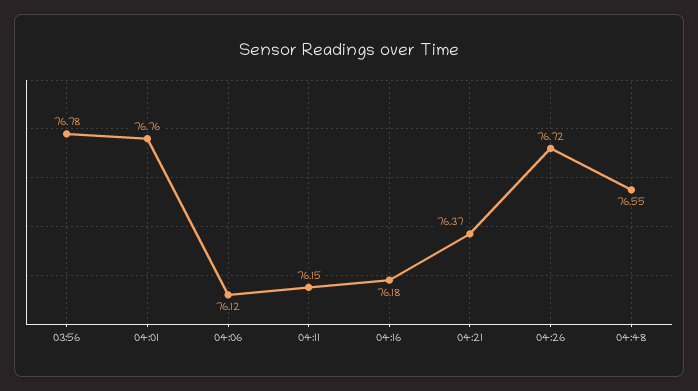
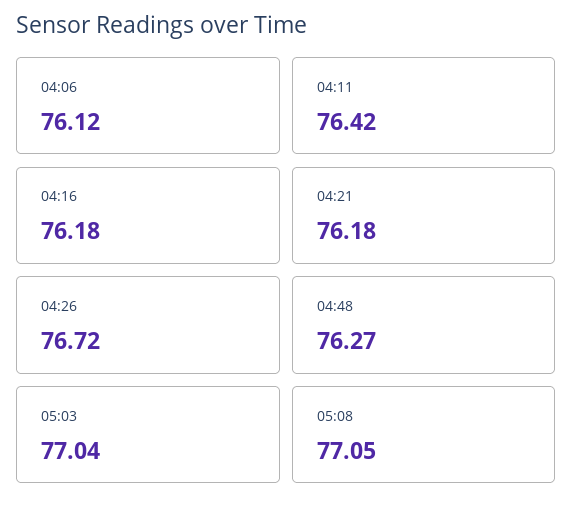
03:56: 76.78 -> none
04:01: 76.76 -> none
04:11: 76.15 -> 76.42
04:21: 76.37 -> 76.18
04:48: 76.55 -> 76.27
05:03: none -> 77.04
05:08: none -> 77.05

